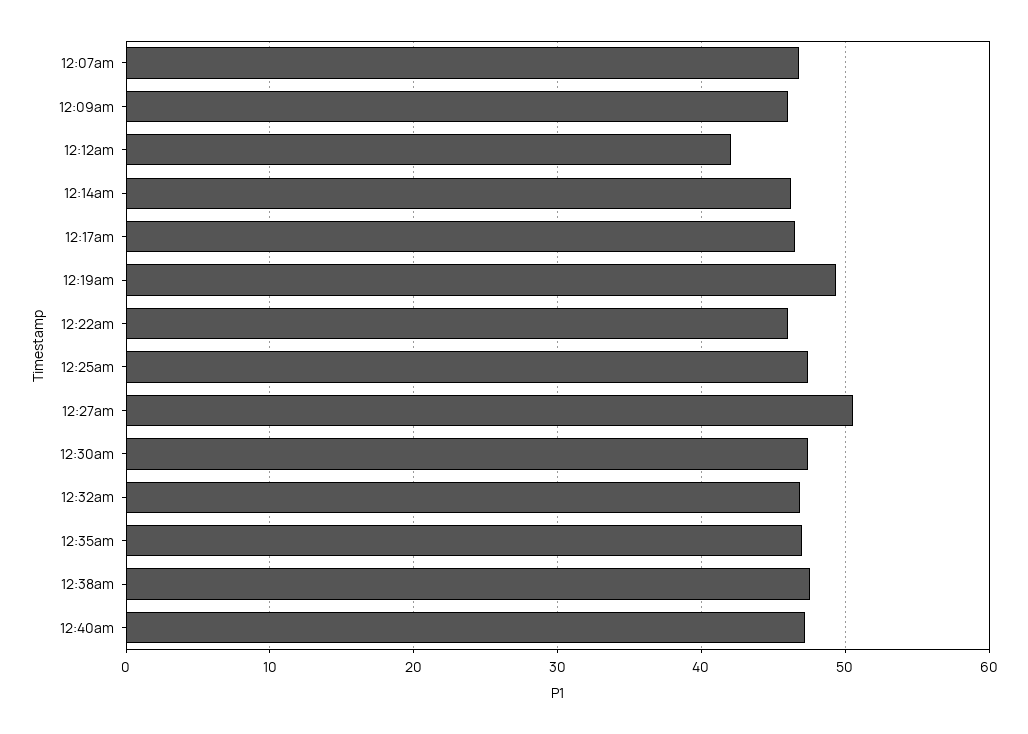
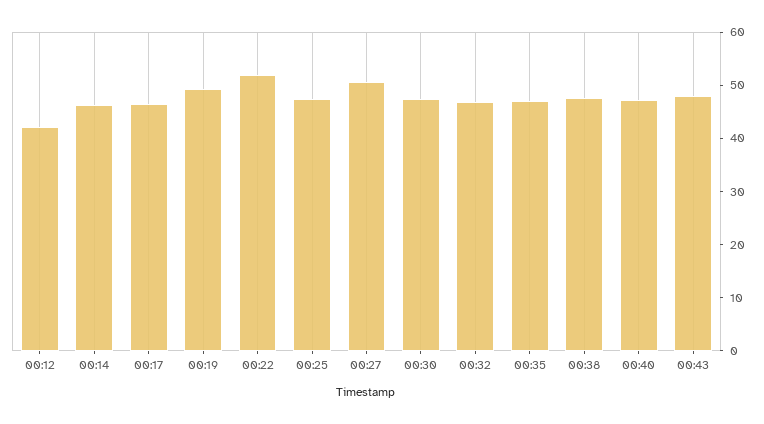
12:07am: 47 -> none
12:09am: 46 -> none
12:22am: 46 -> 52
00:43: none -> 48

